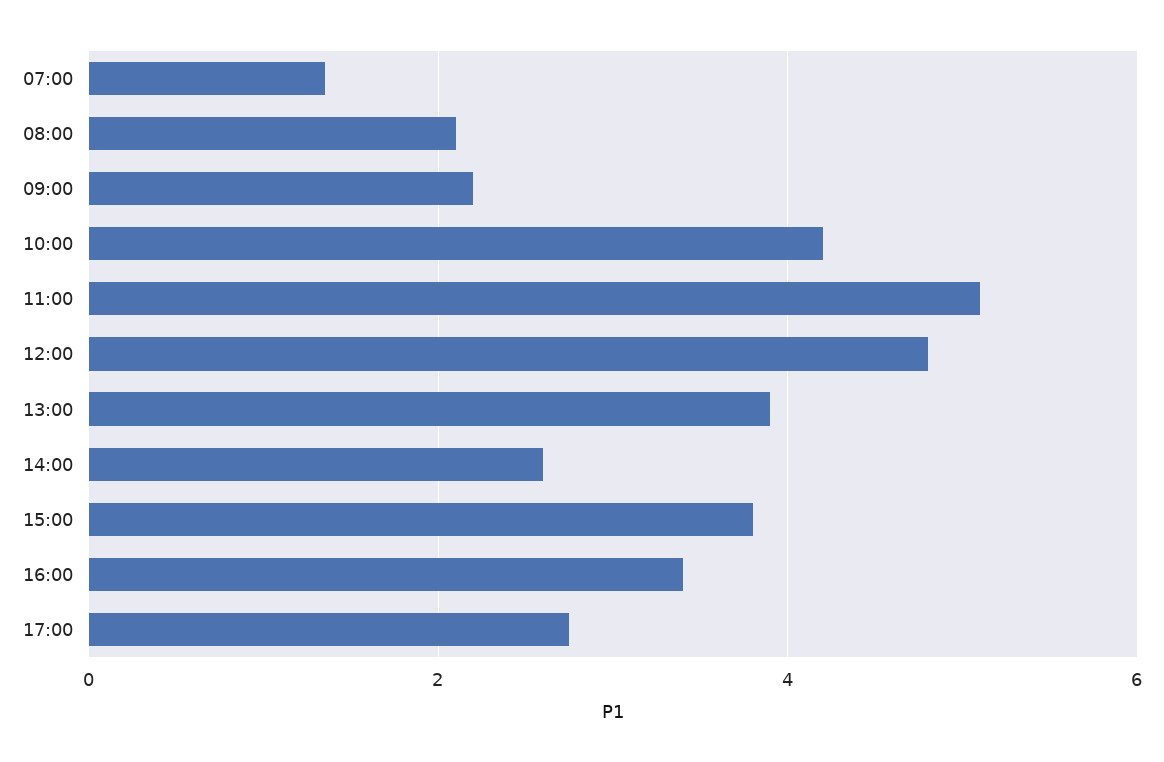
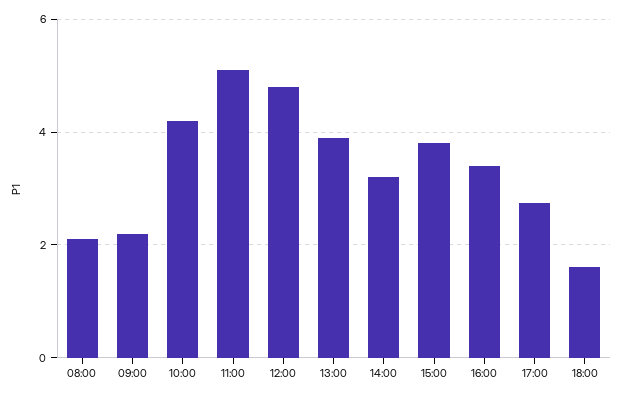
07:00: 1.4 -> none
14:00: 2.6 -> 3.2
18:00: none -> 1.6

